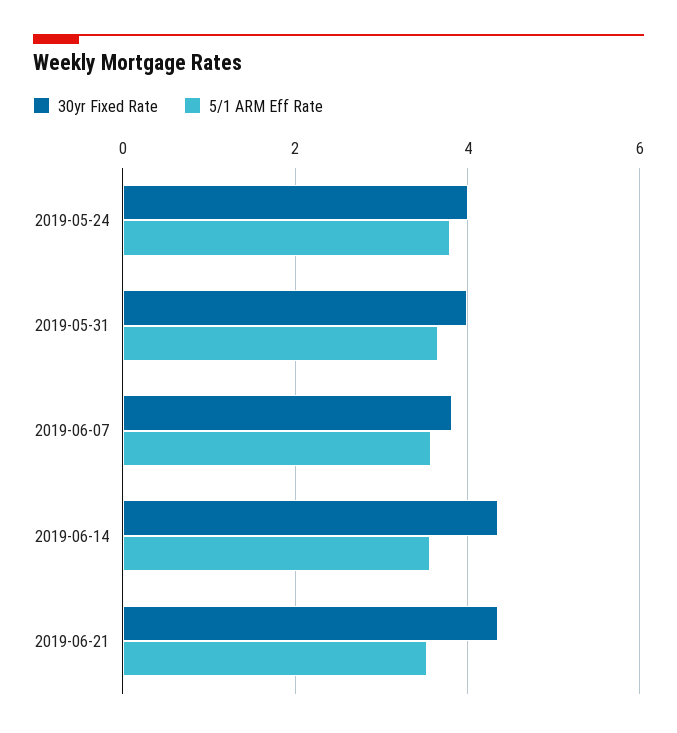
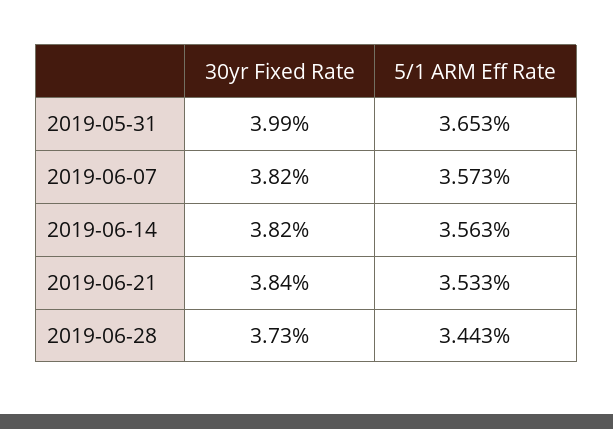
30yr Fixed Rate, 2019-05-24: 4 -> none
5/1 ARM Eff Rate, 2019-05-24: 3.8 -> none
30yr Fixed Rate, 2019-06-14: 4.4 -> 3.82
30yr Fixed Rate, 2019-06-21: 4.4 -> 3.84
30yr Fixed Rate, 2019-06-28: none -> 3.73
5/1 ARM Eff Rate, 2019-06-28: none -> 3.443

